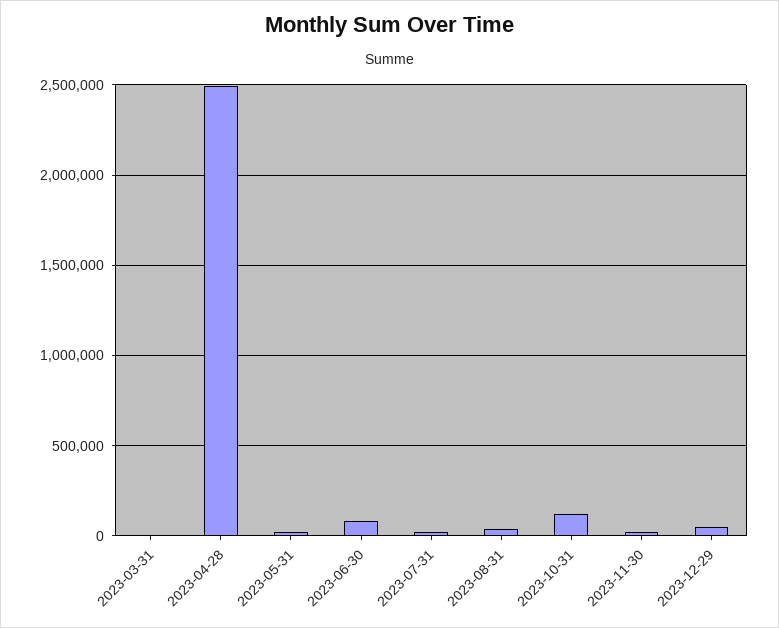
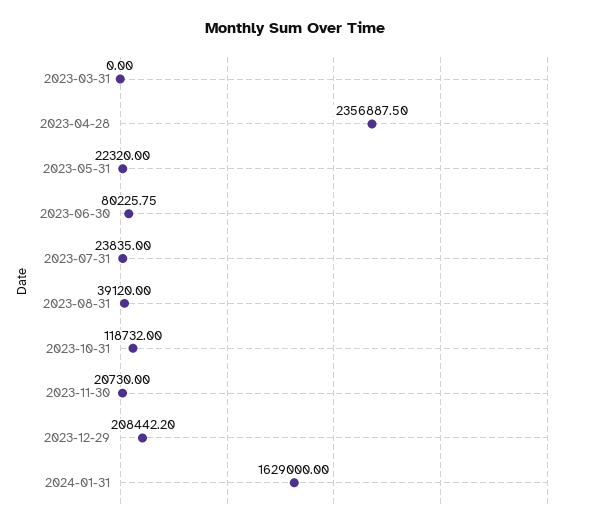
2023-04-28: 2500000 -> 2356887.5
2023-12-29: 50000 -> 208442.2
2024-01-31: none -> 1629000

